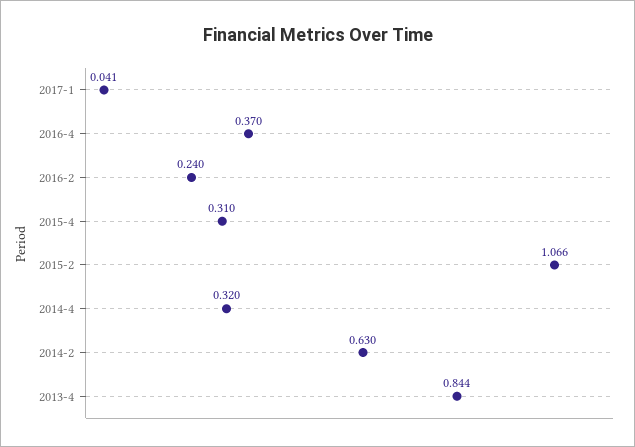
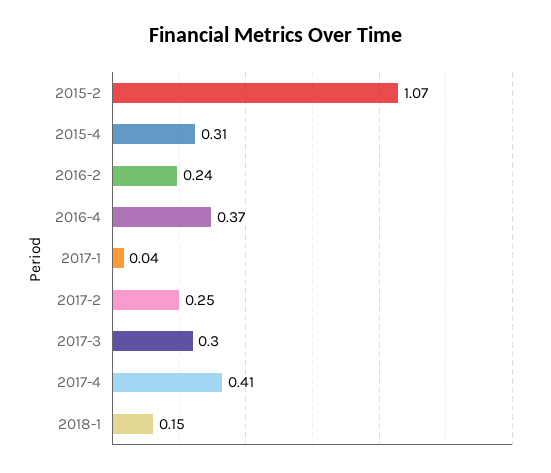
2014-4: 0.32 -> none
2014-2: 0.63 -> none
2013-4: 0.844 -> none
2017-2: none -> 0.25
2017-3: none -> 0.3
2017-4: none -> 0.41
2018-1: none -> 0.15

